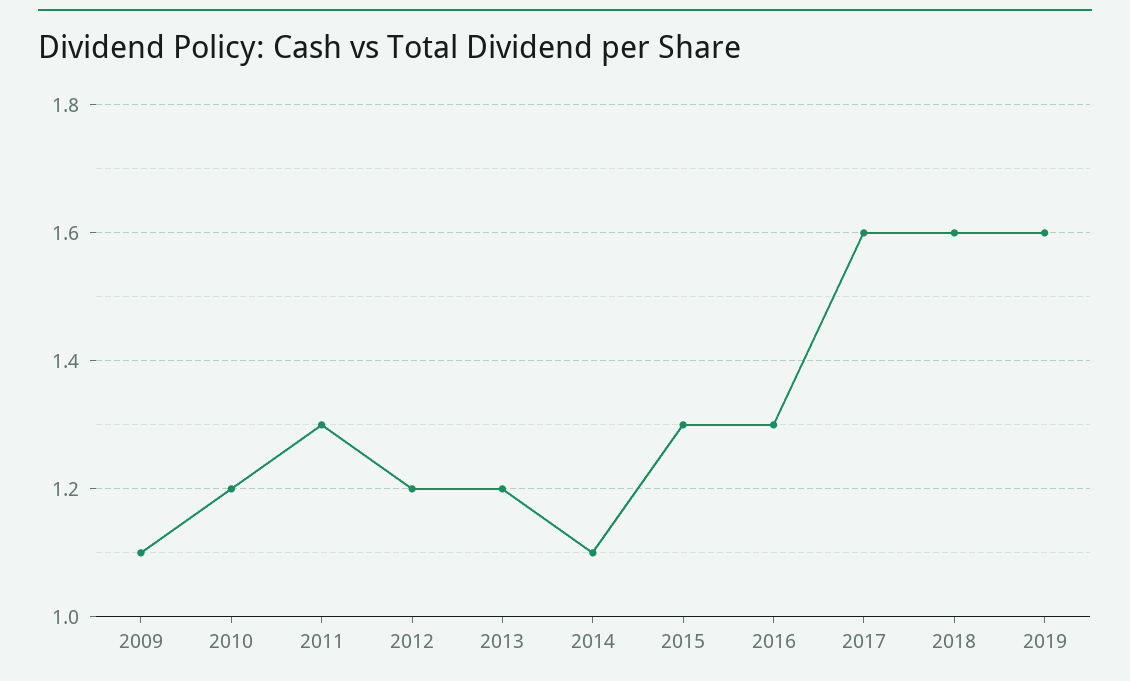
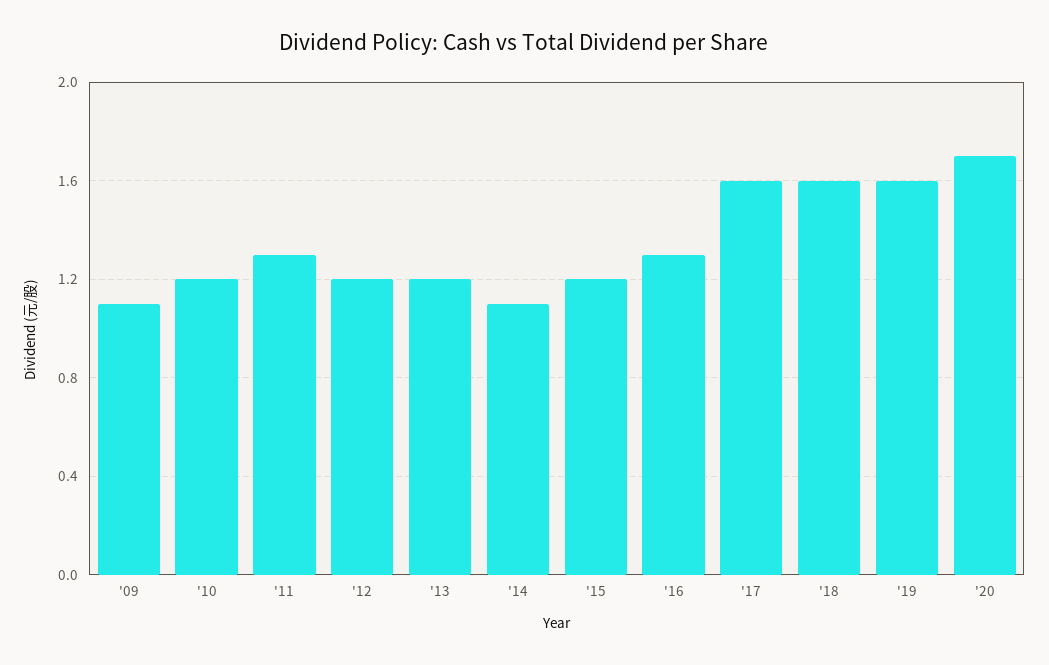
2015: 1.3 -> 1.2
'20: none -> 1.7

